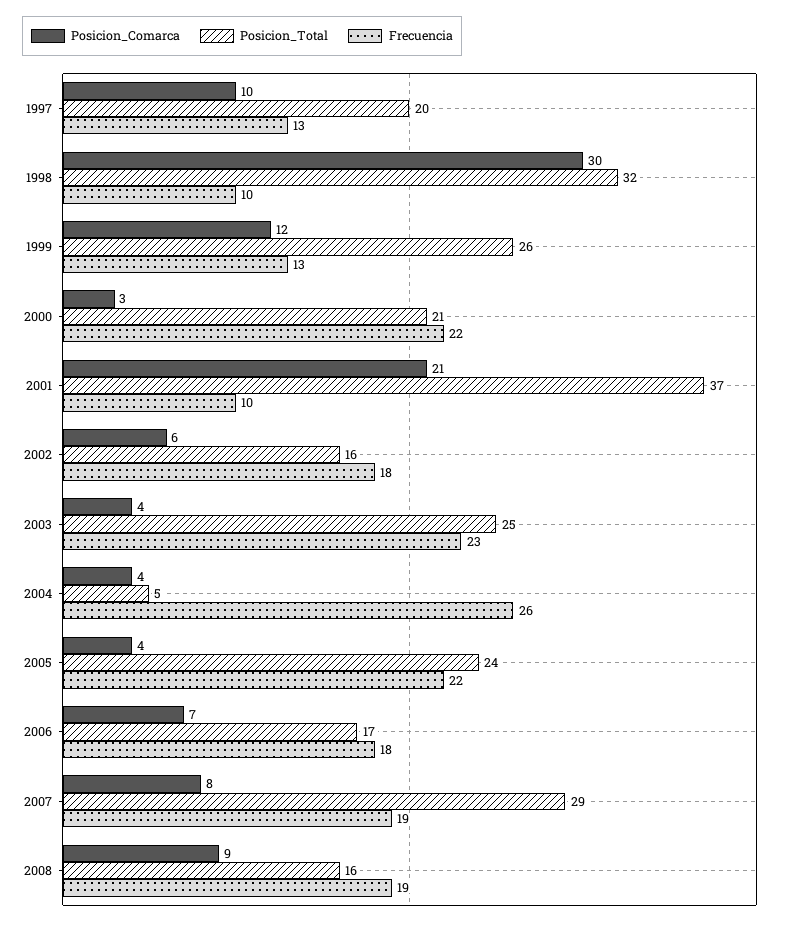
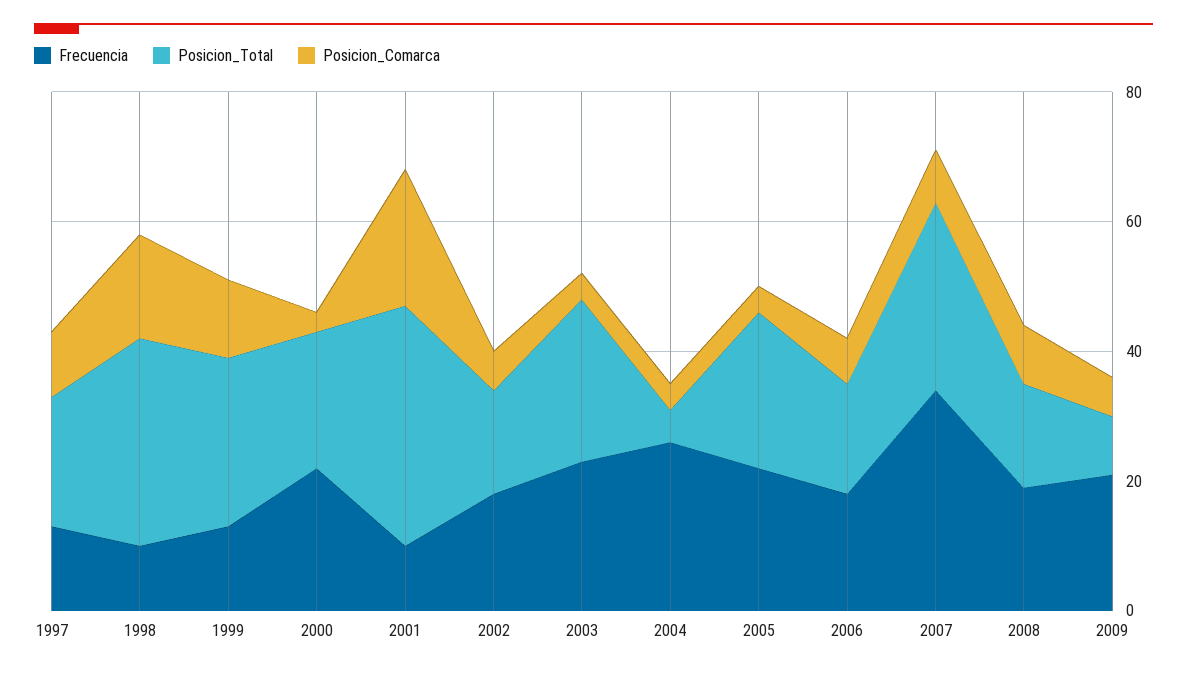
Posicion_Comarca, 1998: 30 -> 15
Frecuencia, 2007: 19 -> 35
Frecuencia, 2009: none -> 20
Posicion_Total, 2009: none -> 10
Posicion_Comarca, 2009: none -> 5

